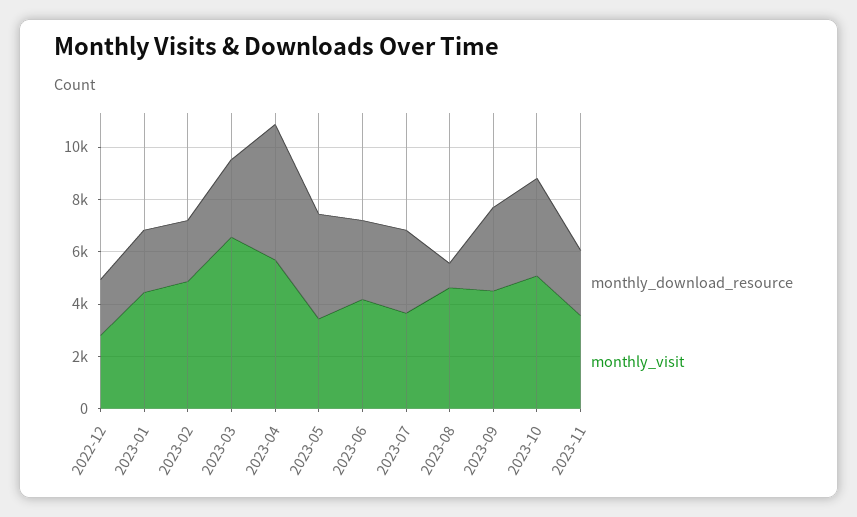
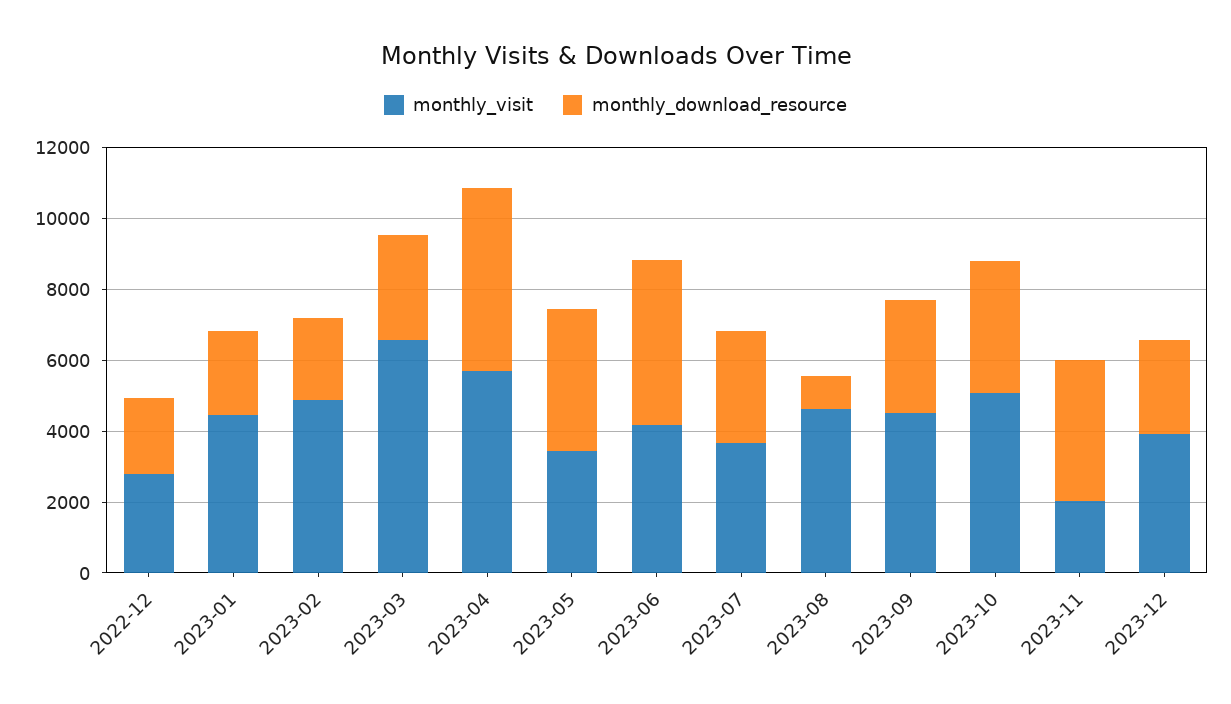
monthly_download_resource, 2023-06: 3000 -> 4500
monthly_download_resource, 2023-11: 2500 -> 4000
monthly_visit, 2023-11: 3500 -> 2000
monthly_visit, 2023-12: none -> 4000
monthly_download_resource, 2023-12: none -> 2500

